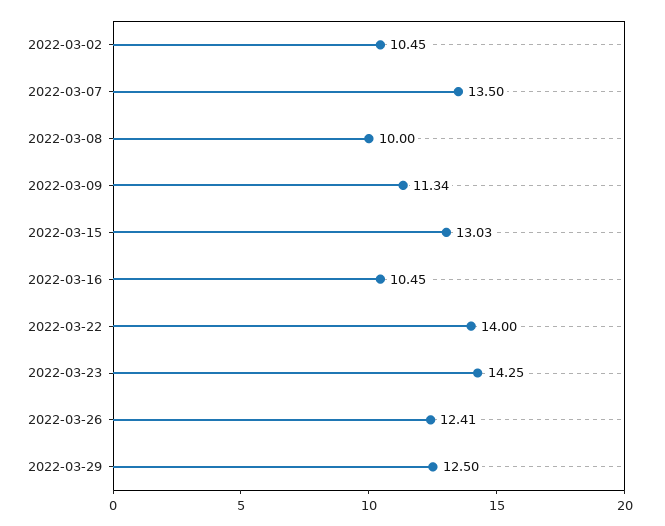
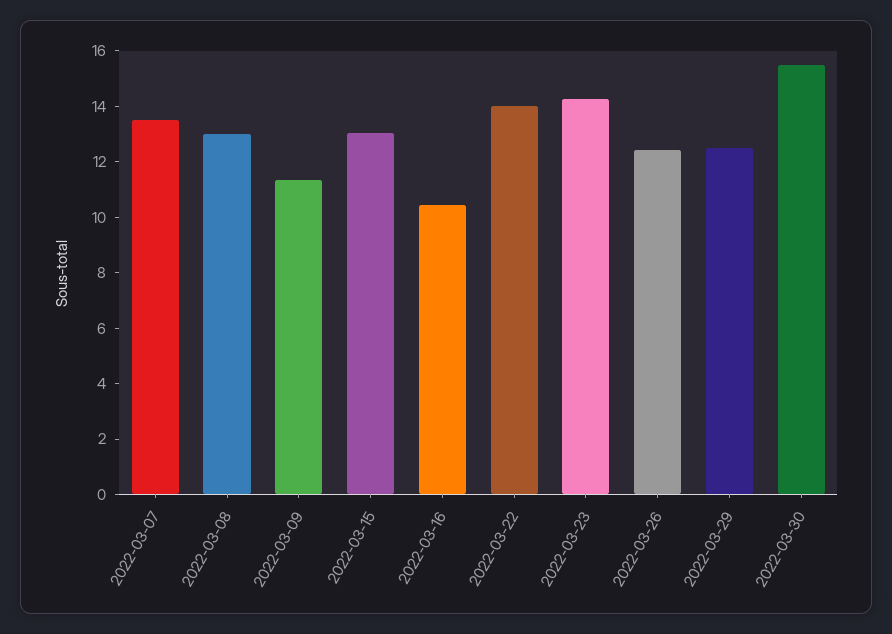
2022-03-02: 10.45 -> none
2022-03-08: 10 -> 13
2022-03-30: none -> 15.5

